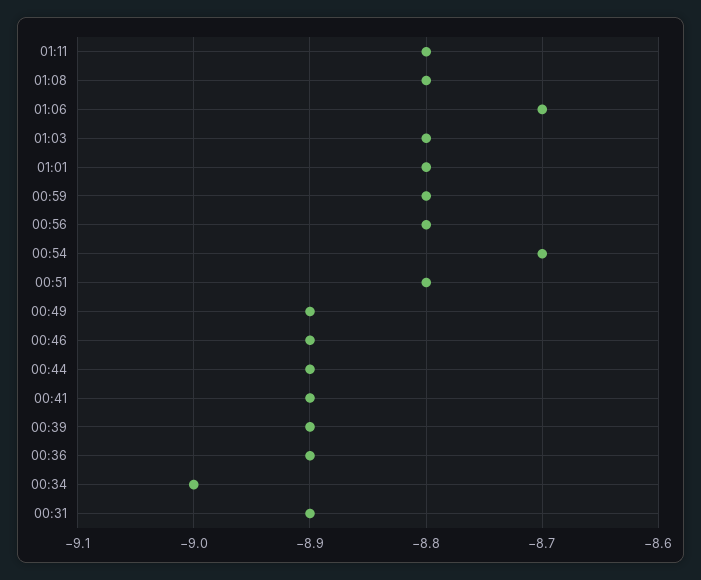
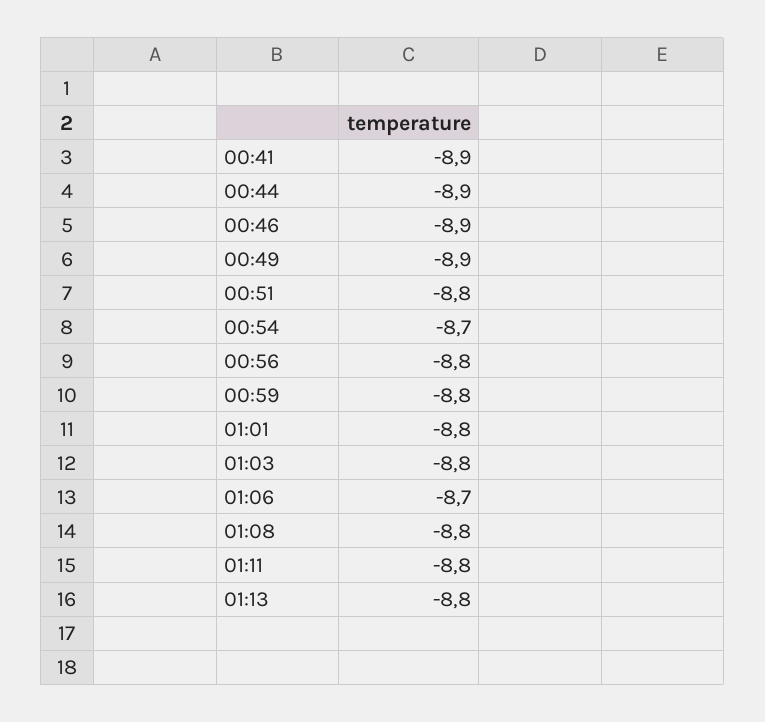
00:39: -8.9 -> none
00:36: -8.9 -> none
00:34: -9 -> none
00:31: -8.9 -> none
01:13: none -> -8.8

